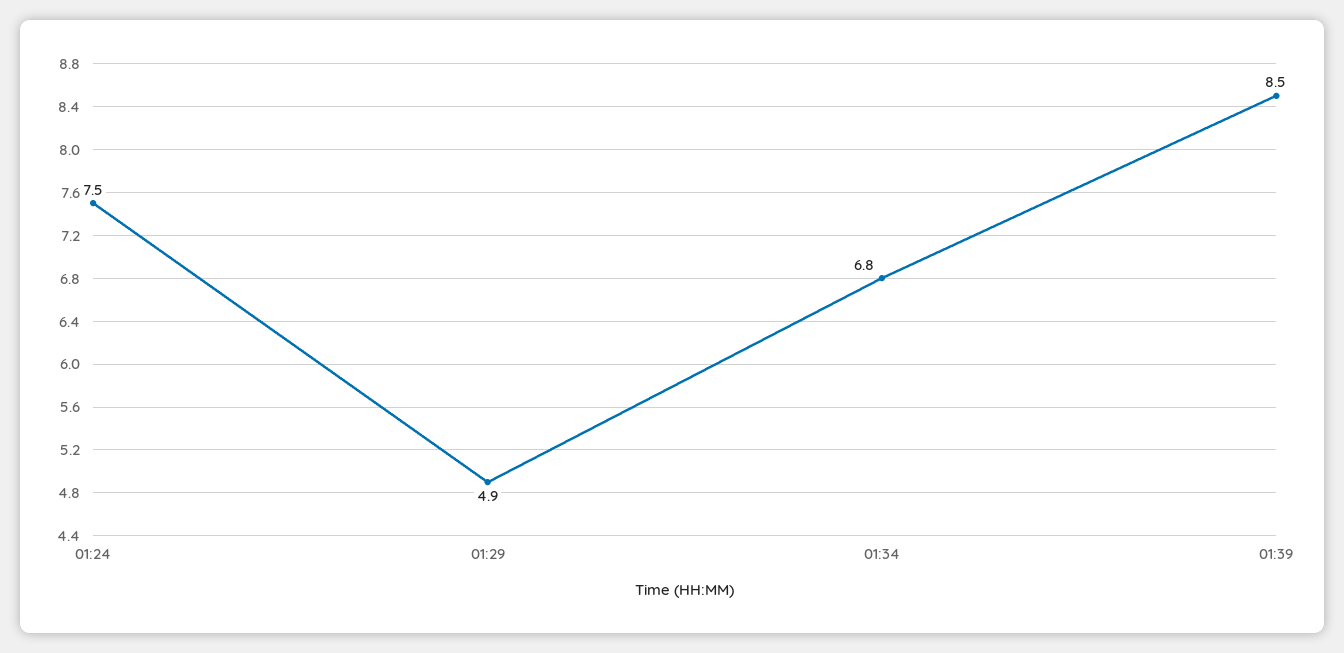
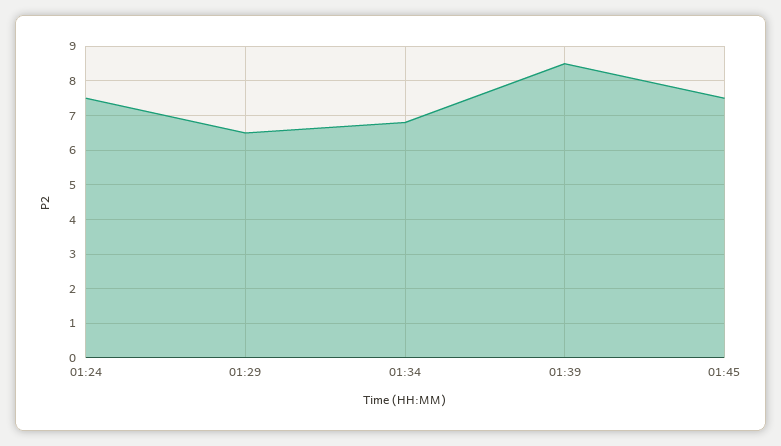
01:29: 4.9 -> 6.5
01:45: none -> 7.5

